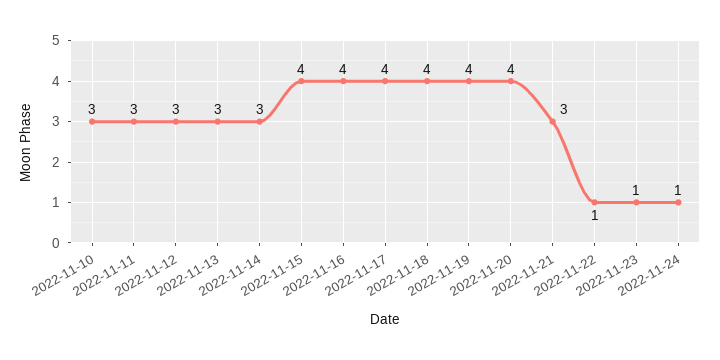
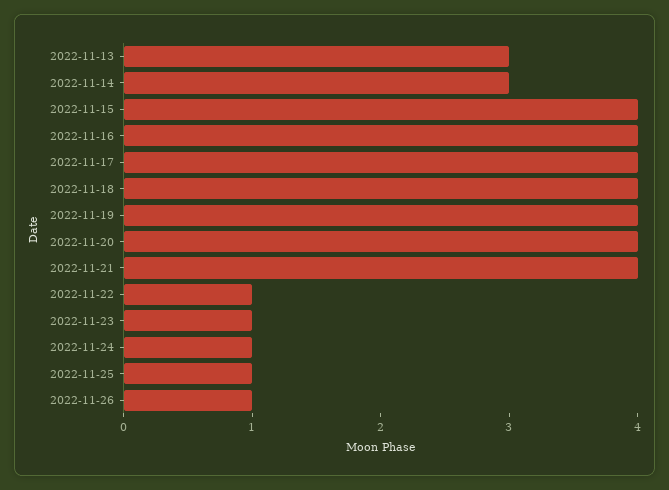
2022-11-10: 3 -> none
2022-11-11: 3 -> none
2022-11-12: 3 -> none
2022-11-21: 3 -> 4
2022-11-25: none -> 1
2022-11-26: none -> 1

